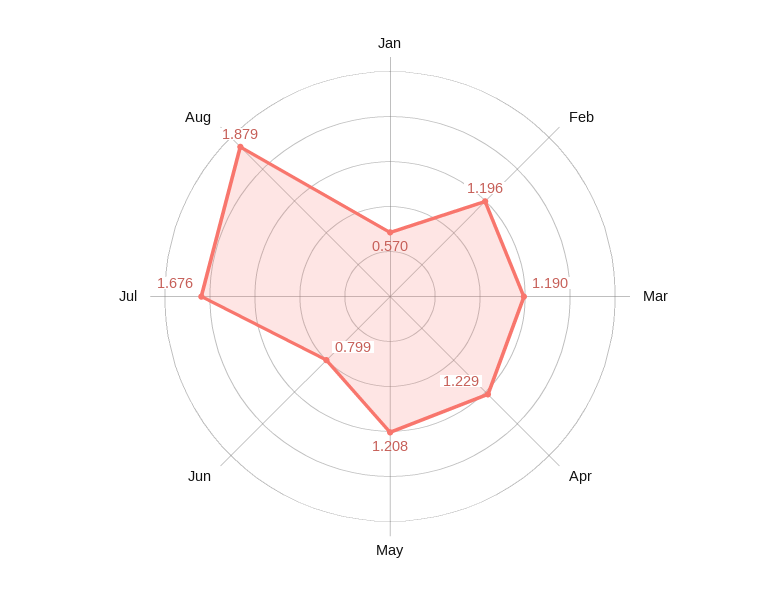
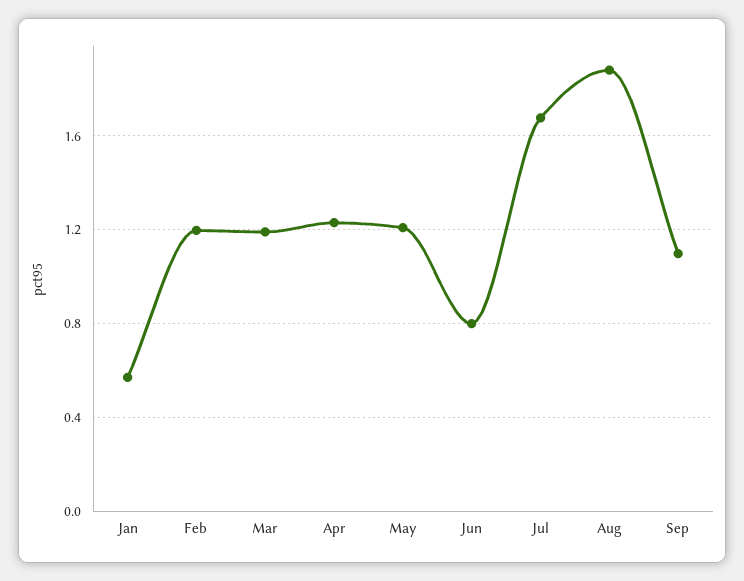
Sep: none -> 1.1

